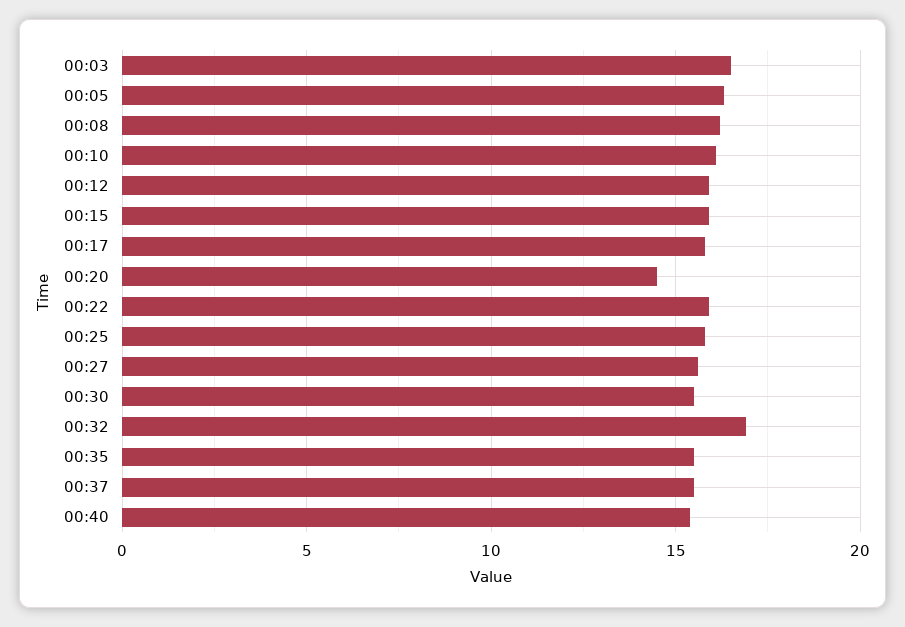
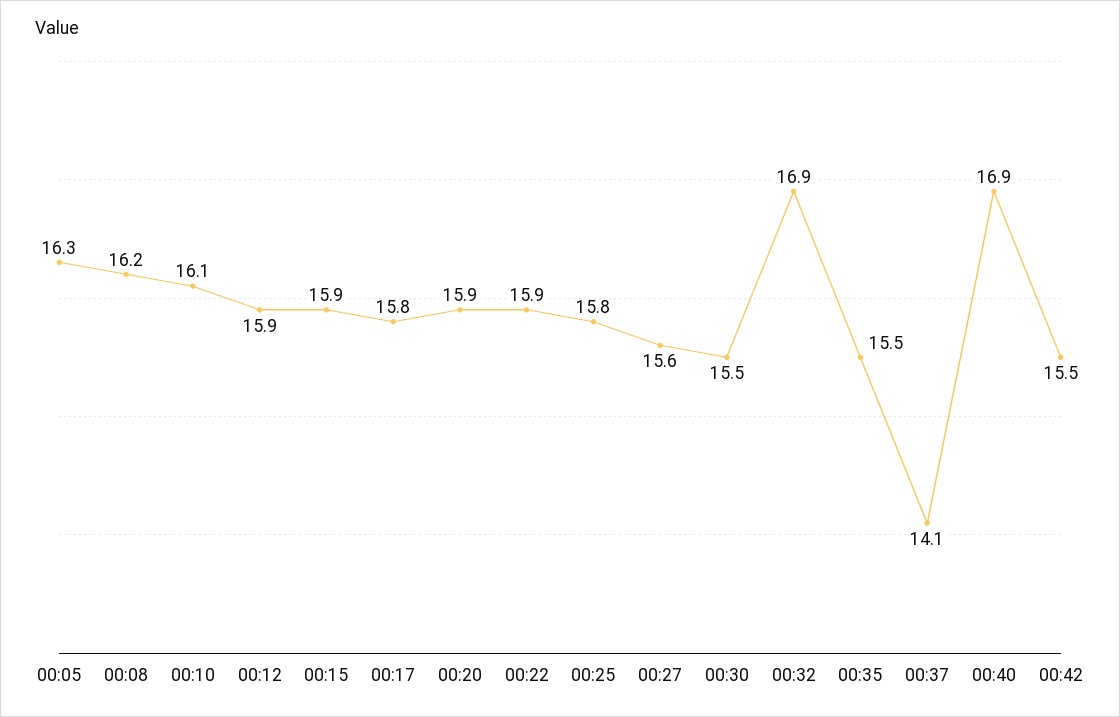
00:03: 16.5 -> none
00:20: 14.5 -> 15.9
00:37: 15.5 -> 14.1
00:40: 15.5 -> 16.9
00:42: none -> 15.5

